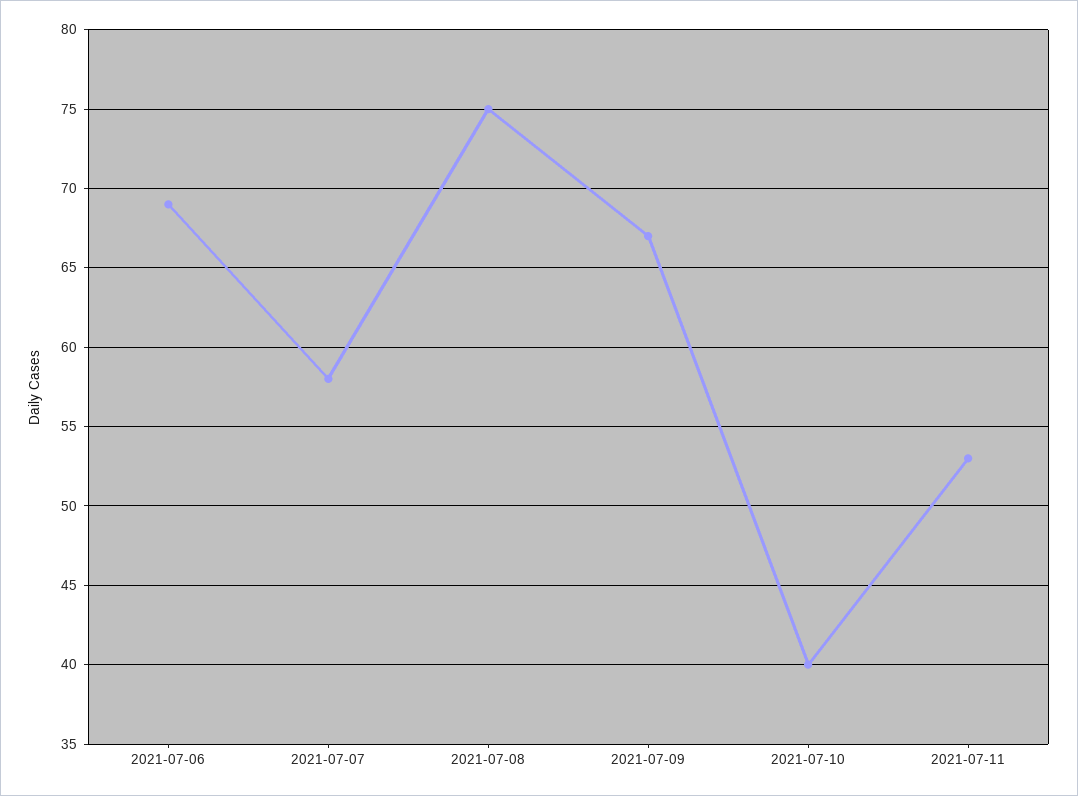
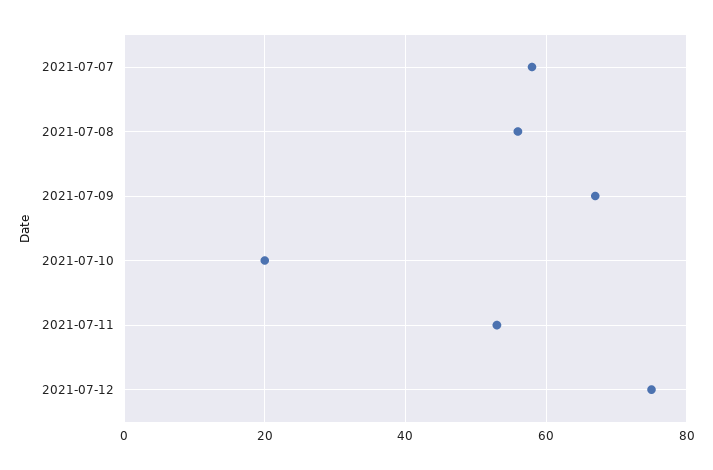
2021-07-06: 69 -> none
2021-07-08: 75 -> 55
2021-07-10: 40 -> 20
2021-07-12: none -> 75

